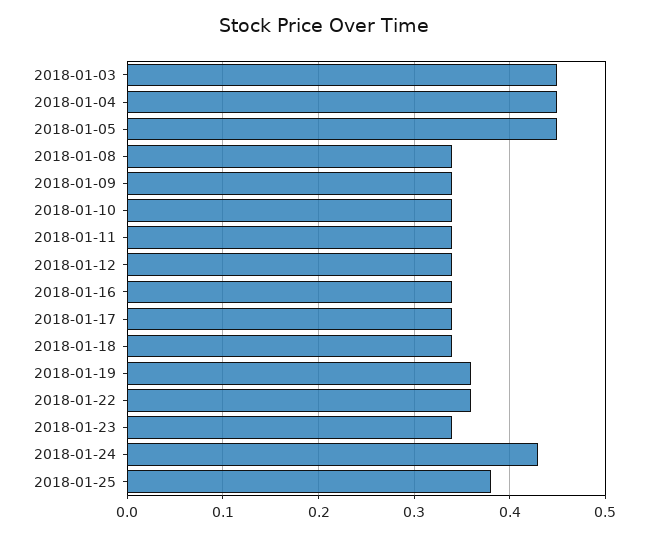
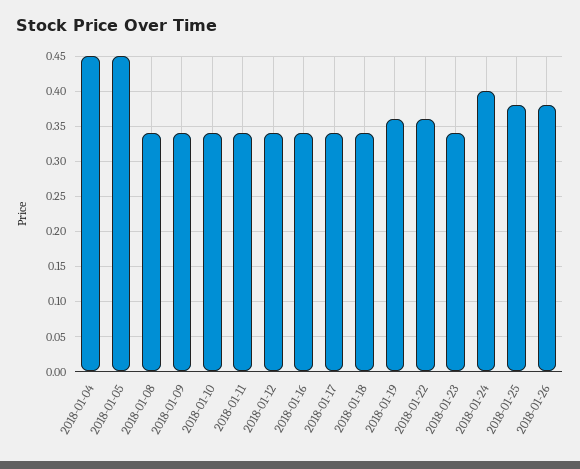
2018-01-03: 0.45 -> none
2018-01-24: 0.43 -> 0.4
2018-01-26: none -> 0.38

